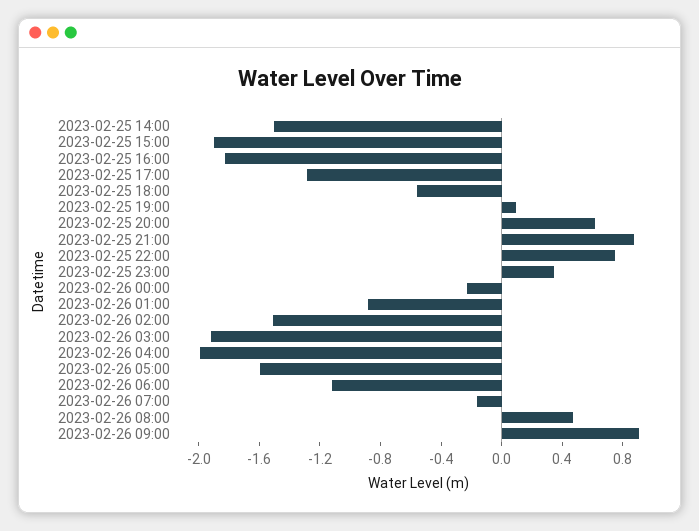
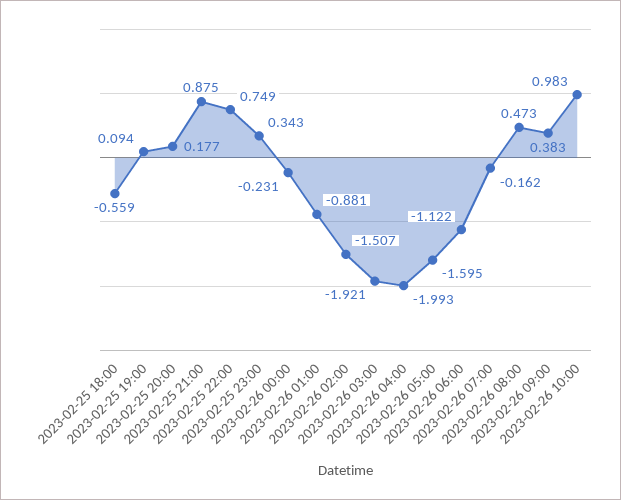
2023-02-25 14:00: -1.5 -> none
2023-02-25 15:00: -1.9 -> none
2023-02-25 16:00: -1.8 -> none
2023-02-25 17:00: -1.3 -> none
2023-02-25 20:00: 0.6 -> 0.177
2023-02-26 09:00: 0.9 -> 0.383
2023-02-26 10:00: none -> 0.983

